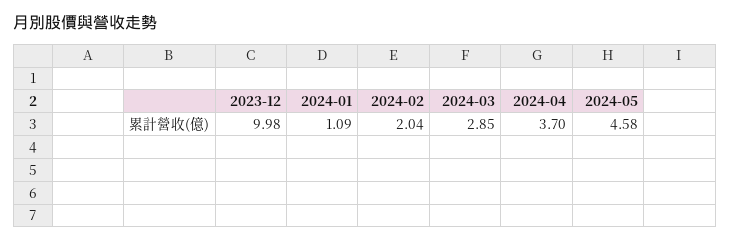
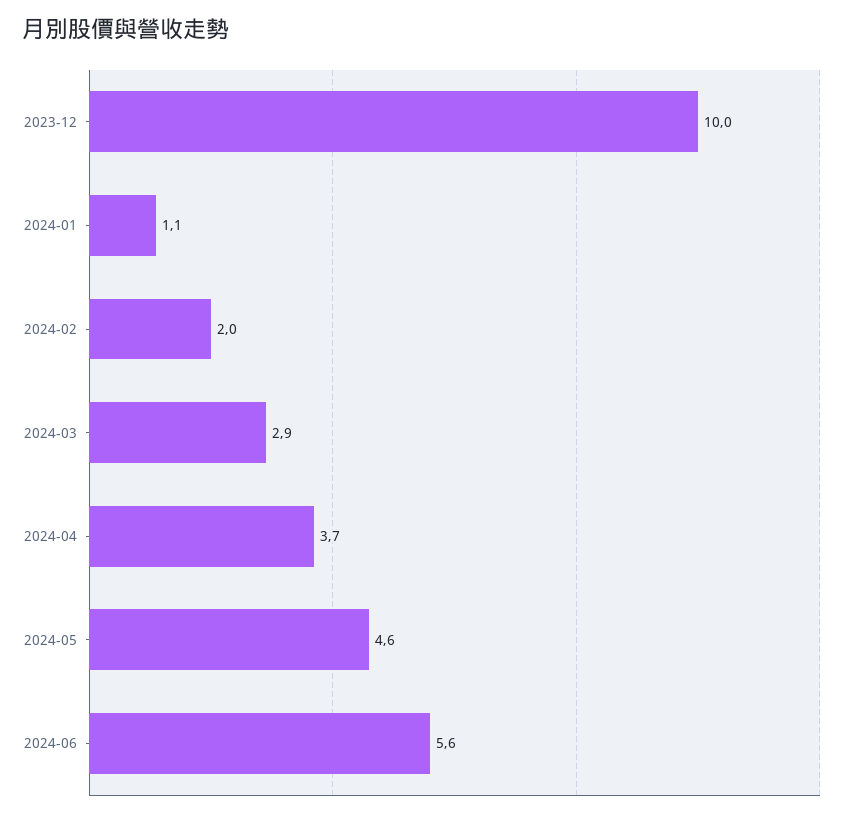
2024-06: none -> 5.6

